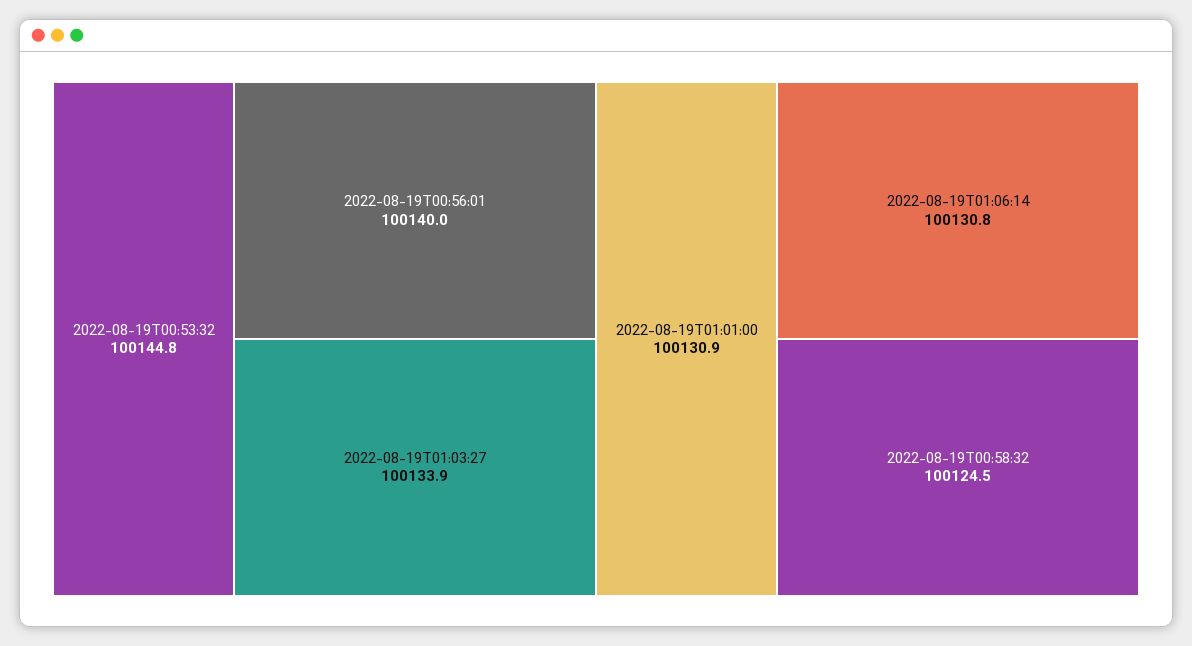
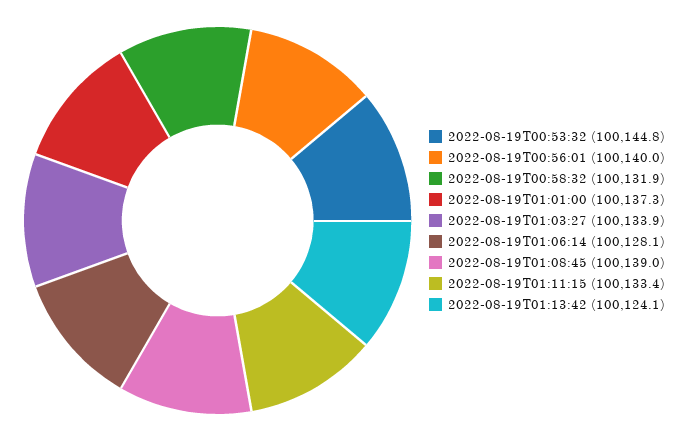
2022-08-19T01:01:00: 100130.9 -> 100137.3
2022-08-19T01:06:14: 100130.8 -> 100128.1
2022-08-19T00:58:32: 100124.5 -> 100131.9
2022-08-19T01:08:45: none -> 100139
2022-08-19T01:11:15: none -> 100133.4
2022-08-19T01:13:42: none -> 100124.1

